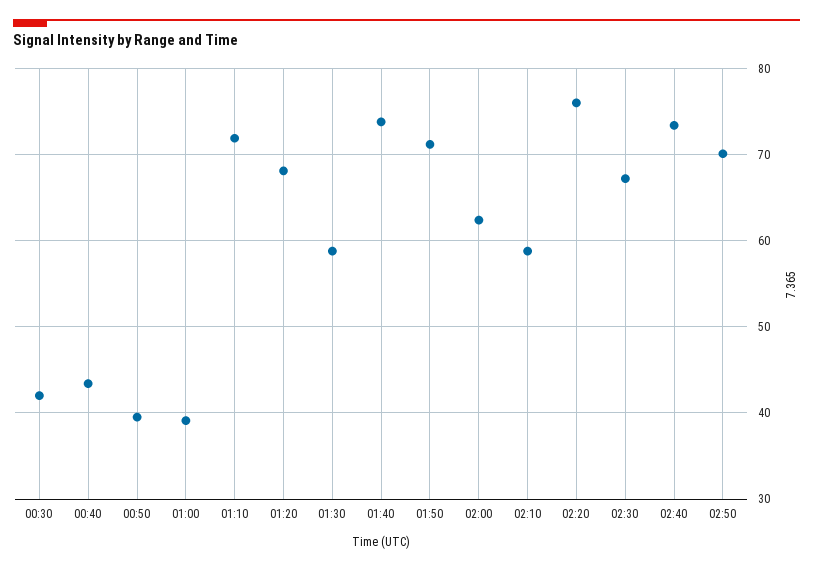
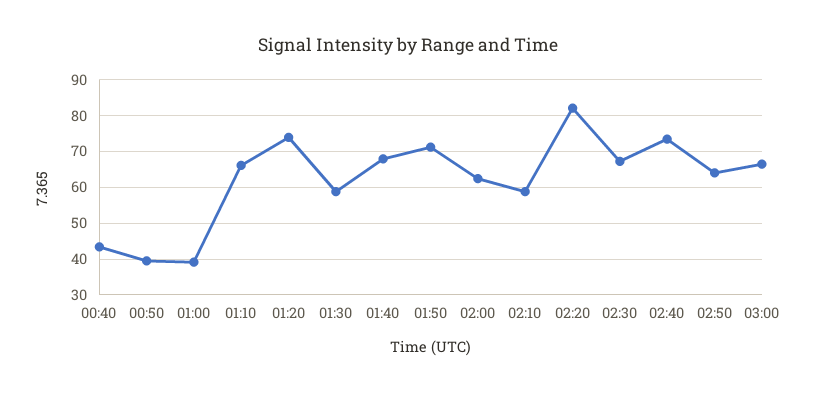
00:30: 42 -> none
01:10: 72 -> 66
01:20: 68 -> 74
01:40: 74 -> 68
02:20: 76 -> 82
02:50: 70 -> 64
03:00: none -> 66

